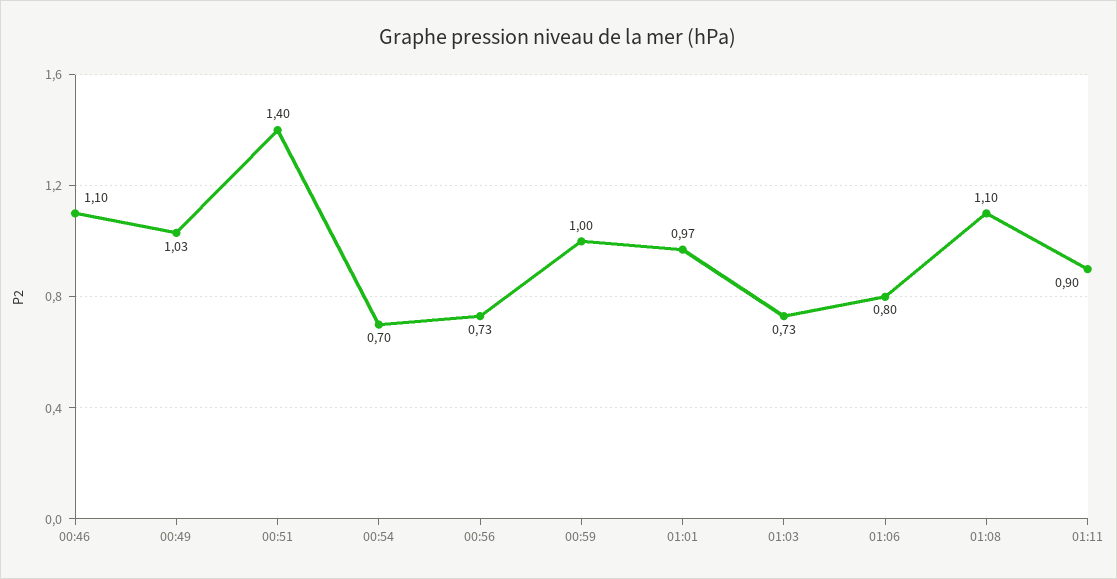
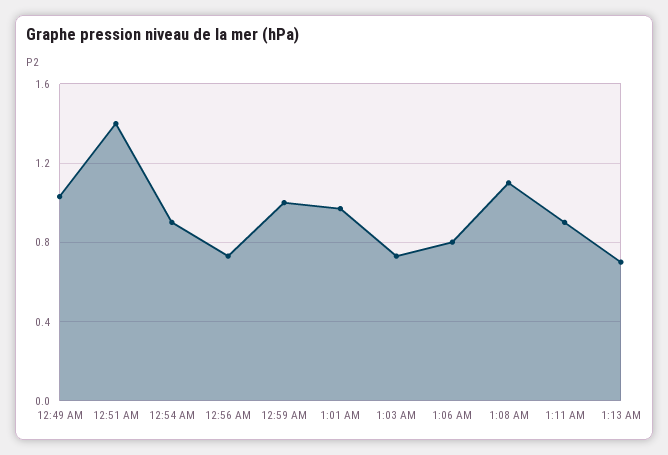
00:46: 1.1 -> none
00:54: 0.7 -> 0.9
1:13 AM: none -> 0.7

